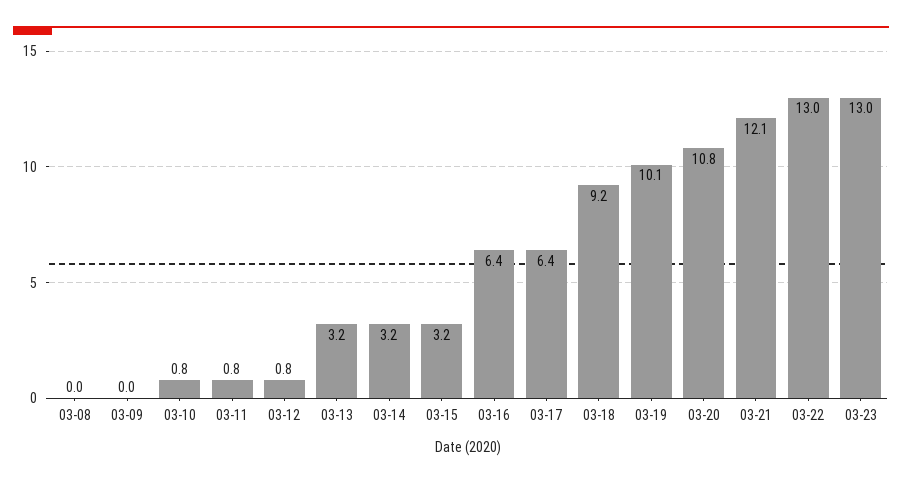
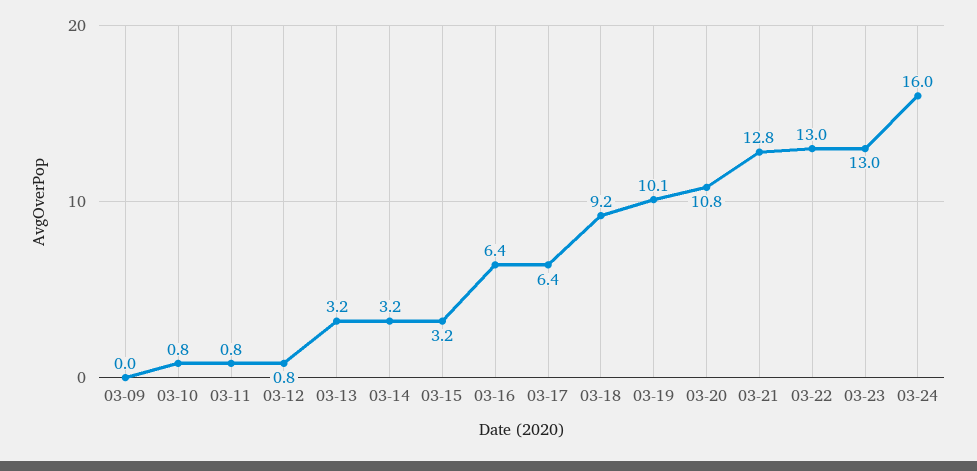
03-08: 0 -> none
03-21: 12.1 -> 12.8
03-24: none -> 16

